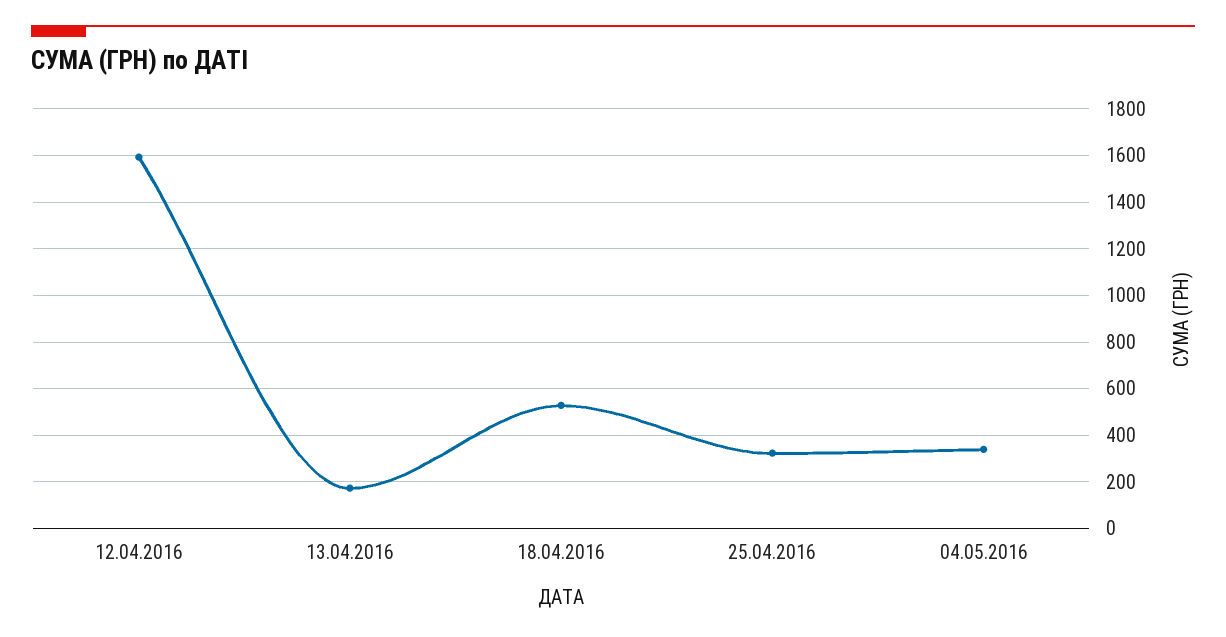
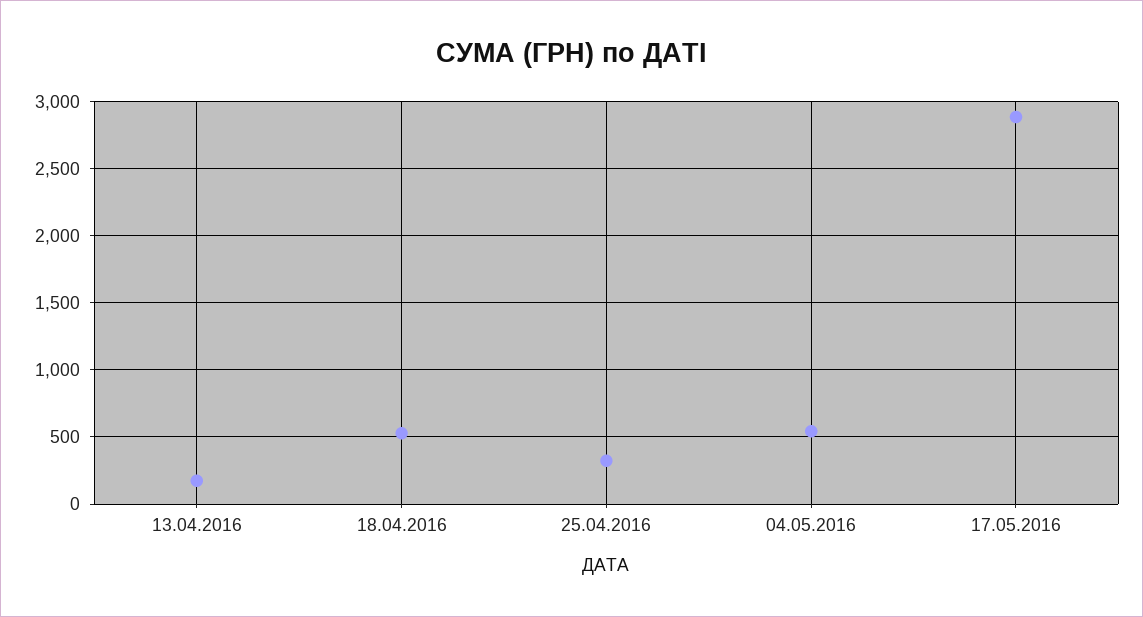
12.04.2016: 1600 -> none
04.05.2016: 350 -> 550
17.05.2016: none -> 2900

